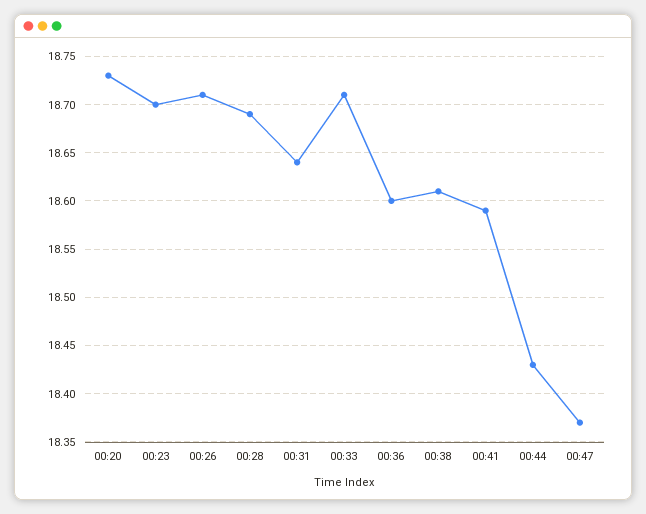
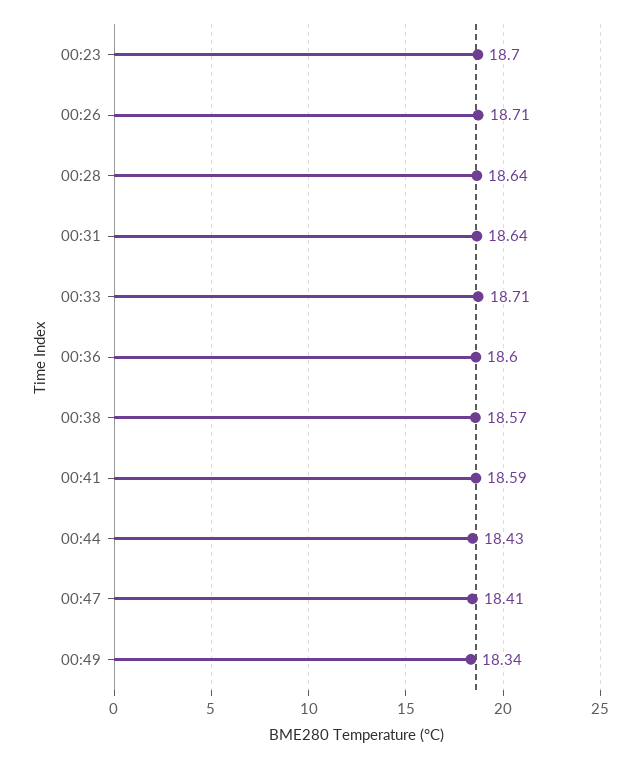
00:20: 18.73 -> none
00:28: 18.69 -> 18.64
00:38: 18.61 -> 18.57
00:47: 18.37 -> 18.41
00:49: none -> 18.34

